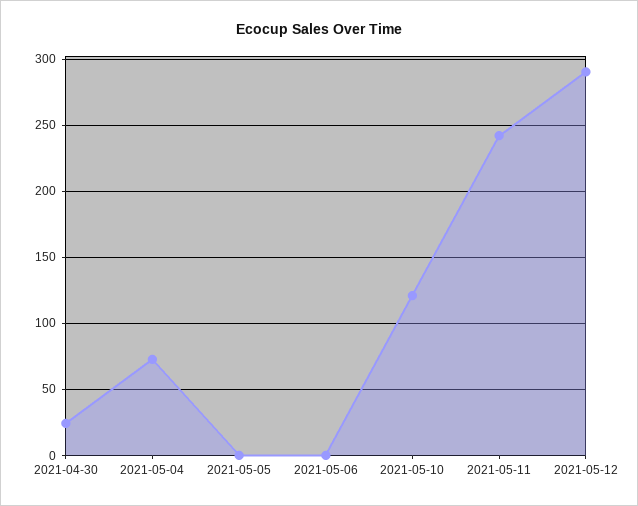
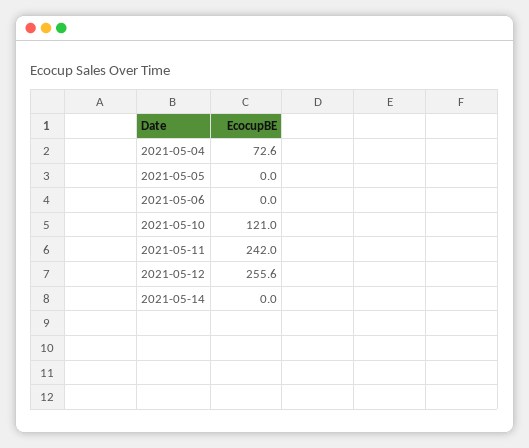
2021-04-30: 25 -> none
2021-05-12: 290 -> 255.6
2021-05-14: none -> 0

